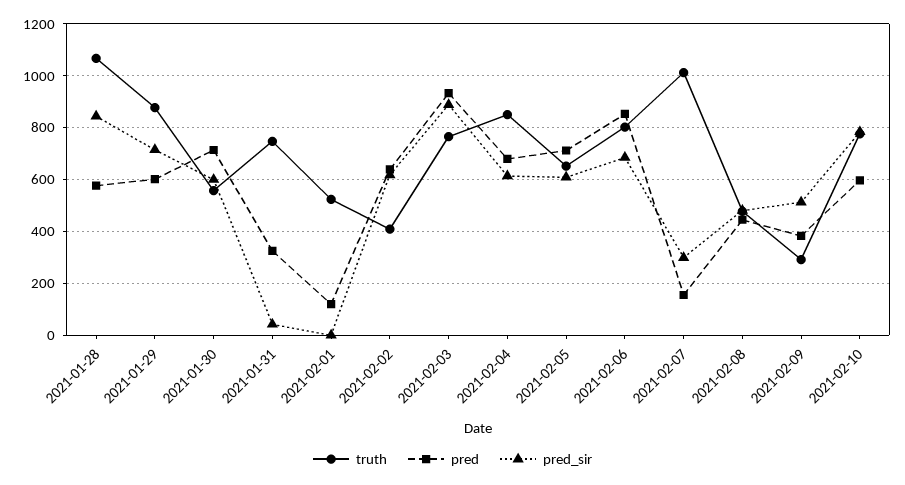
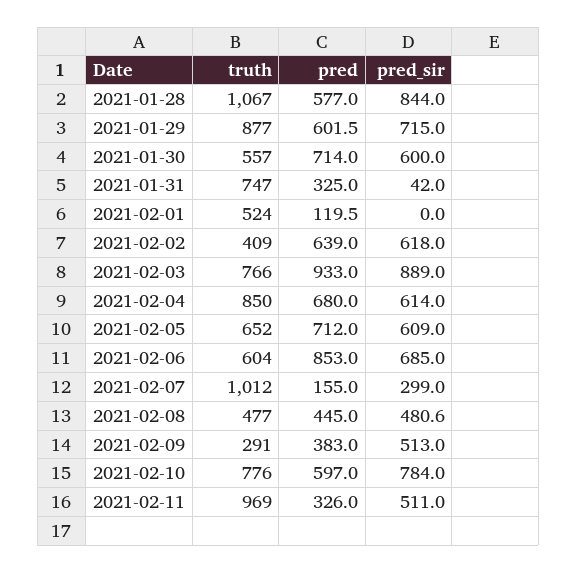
truth, 2021-02-06: 800 -> 604
truth, 2021-02-11: none -> 969
pred, 2021-02-11: none -> 326
pred_sir, 2021-02-11: none -> 511

